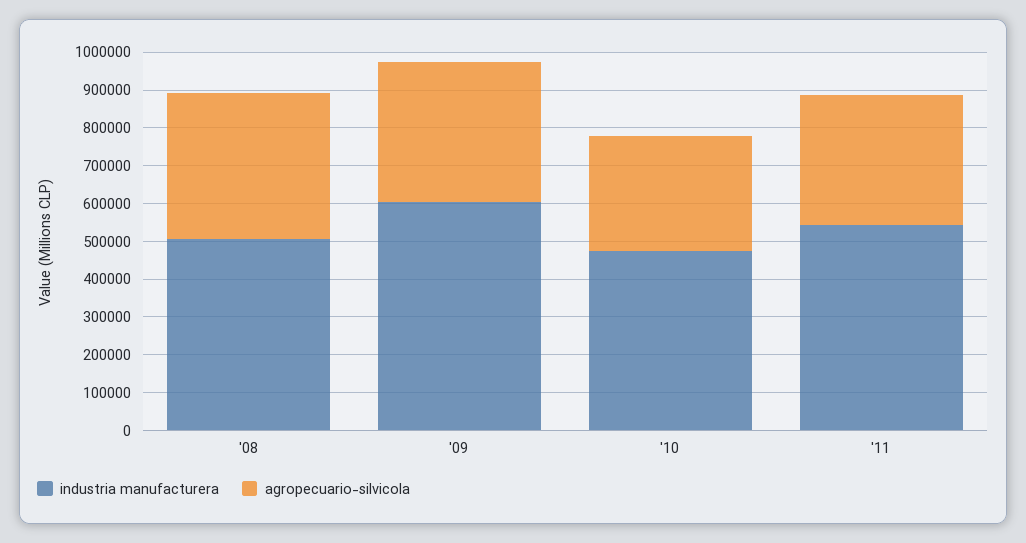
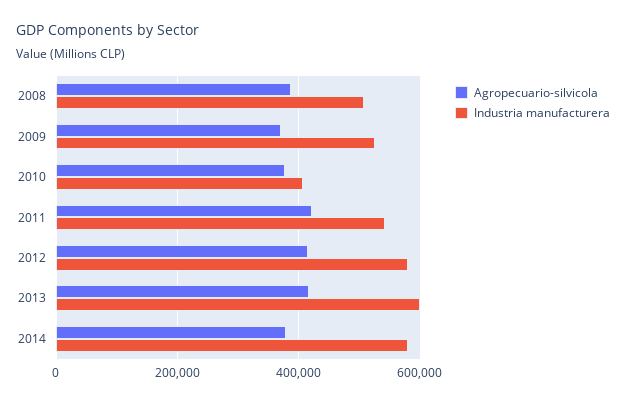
industria manufacturera, '09: 600000 -> 520000
industria manufacturera, '10: 475000 -> 400000
agropecuario-silvicola, '10: 300000 -> 380000
agropecuario-silvicola, '11: 350000 -> 420000
agropecuario-silvicola, 2012: none -> 420000
industria manufacturera, 2012: none -> 580000
agropecuario-silvicola, 2013: none -> 420000
industria manufacturera, 2013: none -> 600000
agropecuario-silvicola, 2014: none -> 380000
industria manufacturera, 2014: none -> 580000

